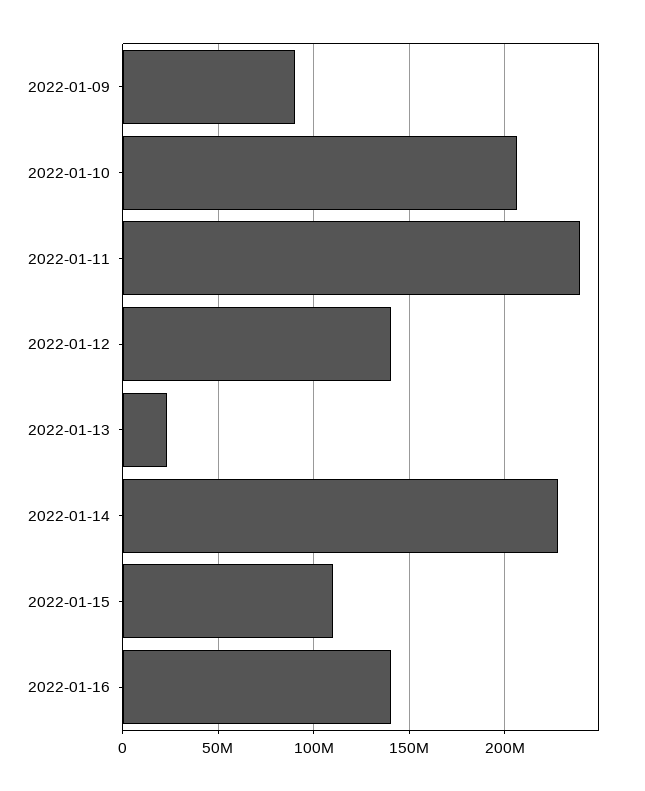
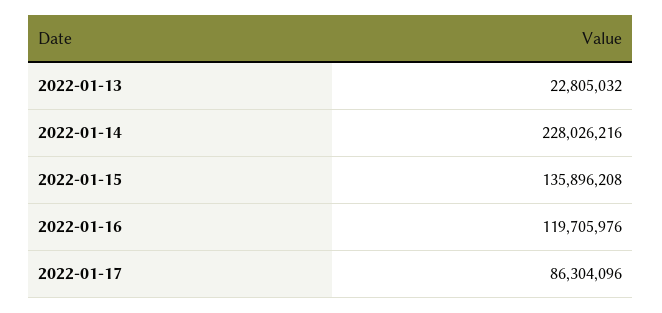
2022-01-09: 90000000 -> none
2022-01-10: 205000000 -> none
2022-01-11: 240000000 -> none
2022-01-12: 140000000 -> none
2022-01-15: 110000000 -> 135896208
2022-01-16: 140000000 -> 119705976
2022-01-17: none -> 86304096

